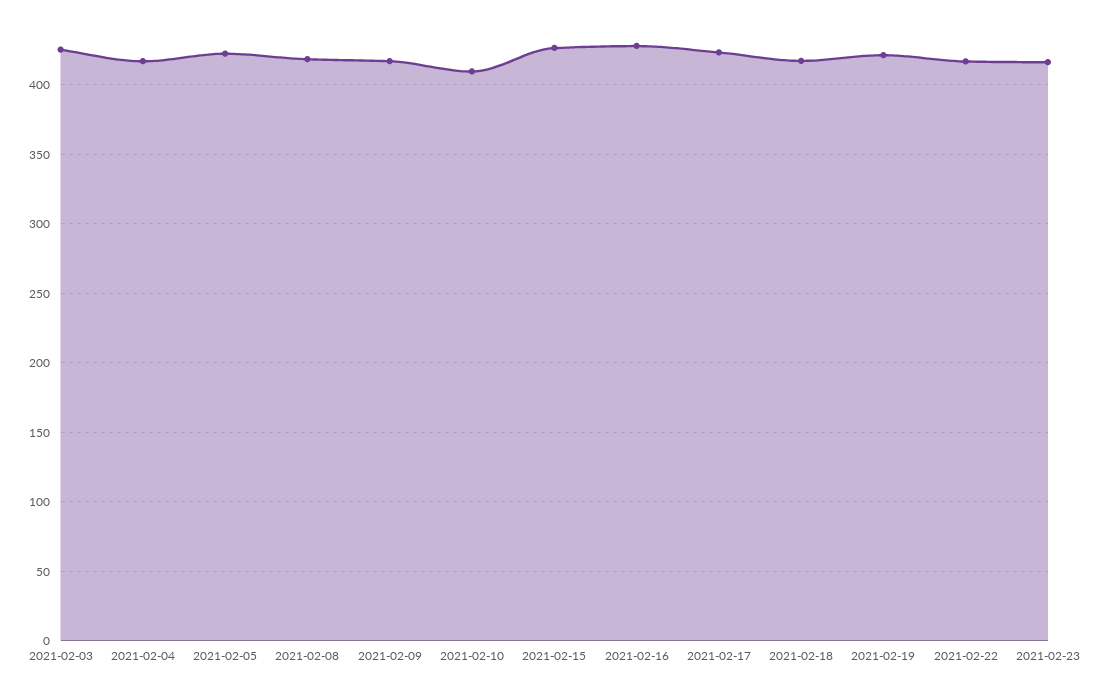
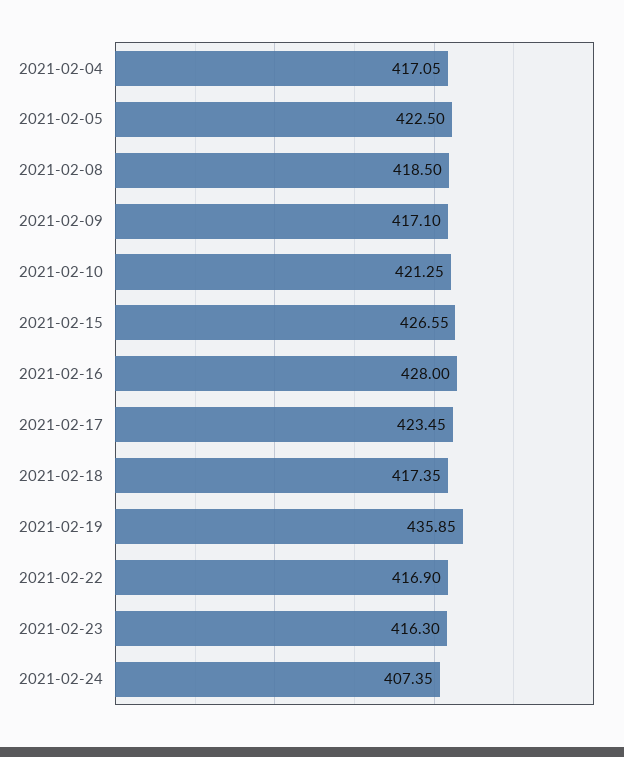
2021-02-03: 425 -> none
2021-02-10: 410 -> 421.25
2021-02-19: 420 -> 435.85
2021-02-24: none -> 407.35

